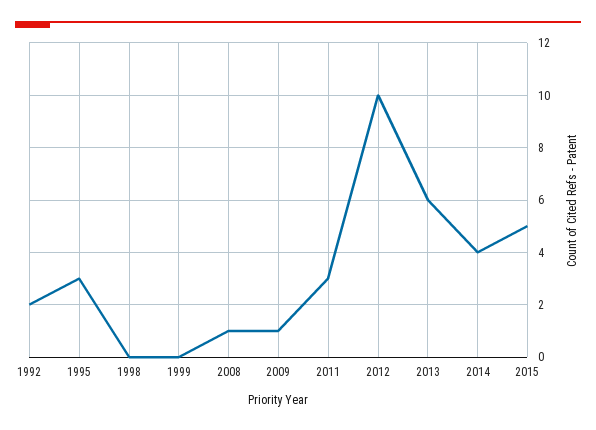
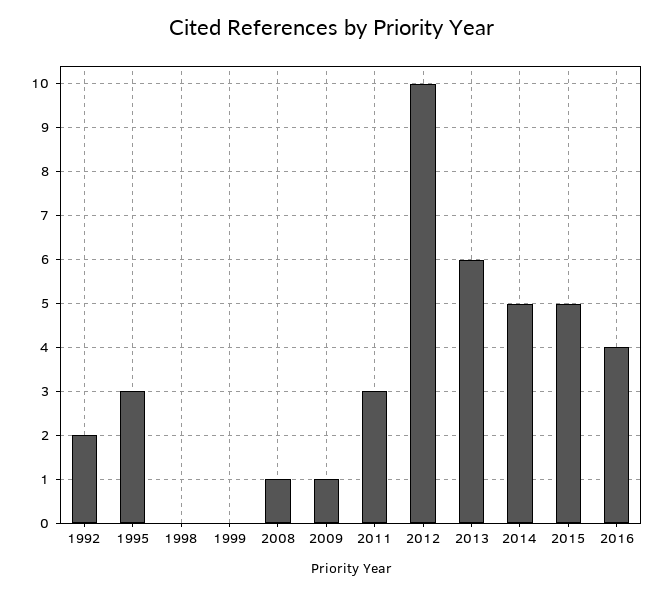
2014: 4 -> 5
2016: none -> 4

